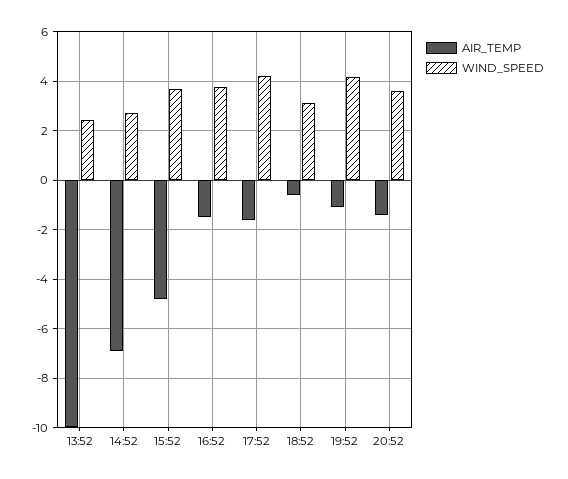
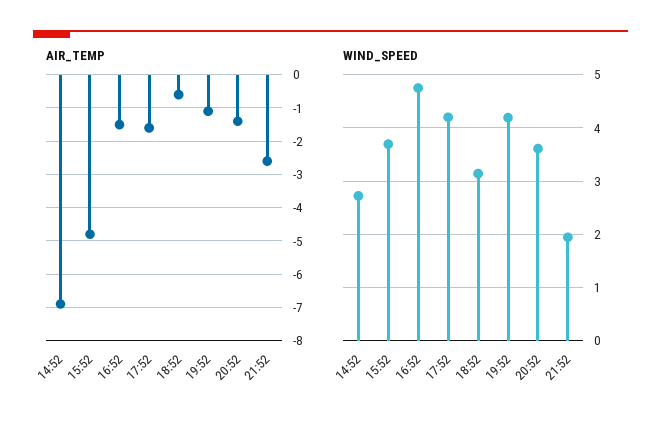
AIR_TEMP, 13:52: -10 -> none
WIND_SPEED, 13:52: 2.5 -> none
WIND_SPEED, 16:52: 3.75 -> 4.8
AIR_TEMP, 21:52: none -> -2.5
WIND_SPEED, 21:52: none -> 2

